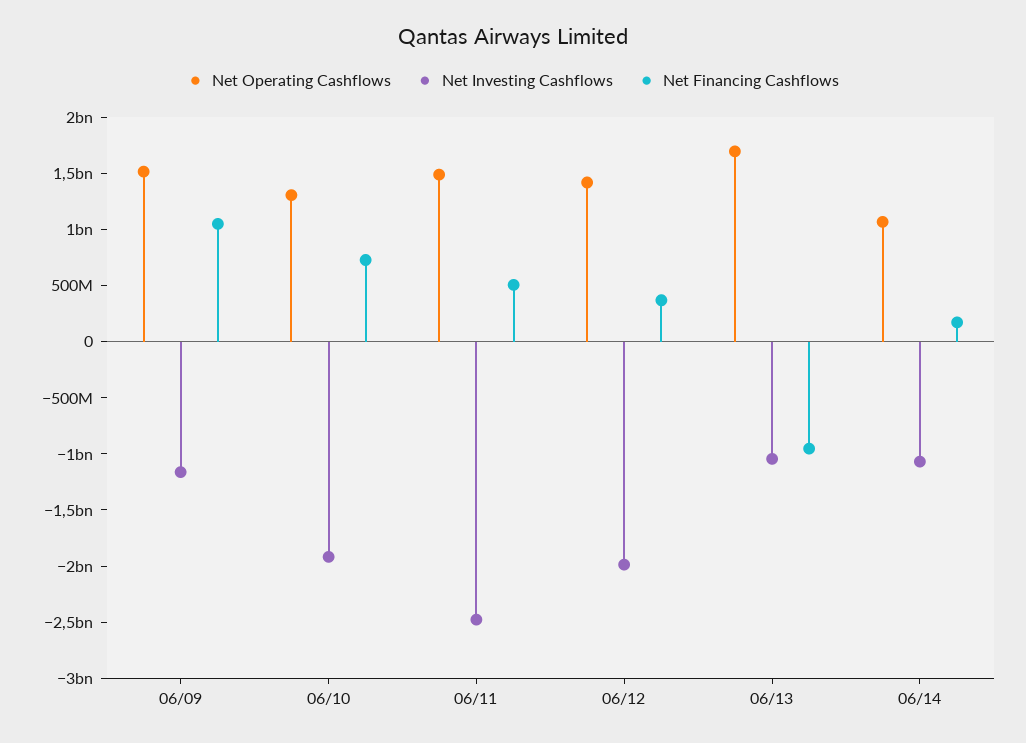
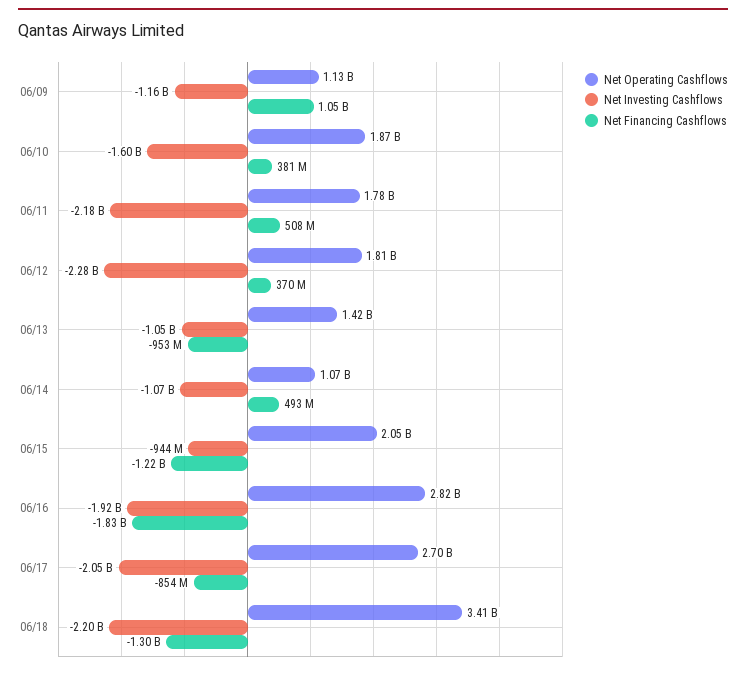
Net Operating Cashflows, 06/09: 1500000000 -> 1130000000
Net Operating Cashflows, 06/10: 1300000000 -> 1870000000
Net Investing Cashflows, 06/10: -1900000000 -> -1600000000
Net Financing Cashflows, 06/10: 700000000 -> 381000000
Net Operating Cashflows, 06/11: 1500000000 -> 1780000000
Net Investing Cashflows, 06/11: -2500000000 -> -2180000000
Net Operating Cashflows, 06/12: 1400000000 -> 1810000000
Net Investing Cashflows, 06/12: -2000000000 -> -2280000000
Net Operating Cashflows, 06/13: 1700000000 -> 1420000000
Net Financing Cashflows, 06/14: 200000000 -> 493000000
Net Operating Cashflows, 06/15: none -> 2050000000
Net Investing Cashflows, 06/15: none -> -944000000
Net Financing Cashflows, 06/15: none -> -1220000000
Net Operating Cashflows, 06/16: none -> 2820000000
Net Investing Cashflows, 06/16: none -> -1920000000
Net Financing Cashflows, 06/16: none -> -1830000000
Net Operating Cashflows, 06/17: none -> 2700000000
Net Investing Cashflows, 06/17: none -> -2050000000
Net Financing Cashflows, 06/17: none -> -854000000
Net Operating Cashflows, 06/18: none -> 3410000000
Net Investing Cashflows, 06/18: none -> -2200000000
Net Financing Cashflows, 06/18: none -> -1300000000

